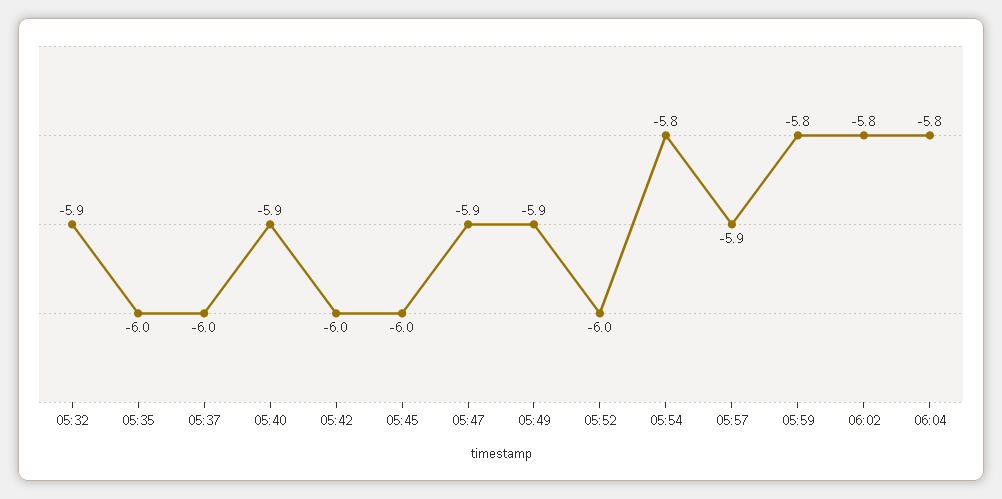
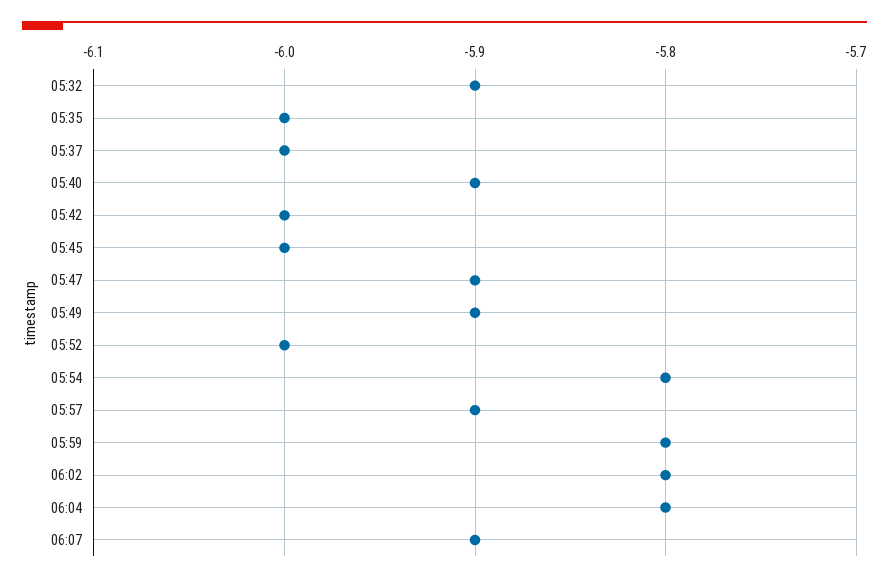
06:07: none -> -5.9

